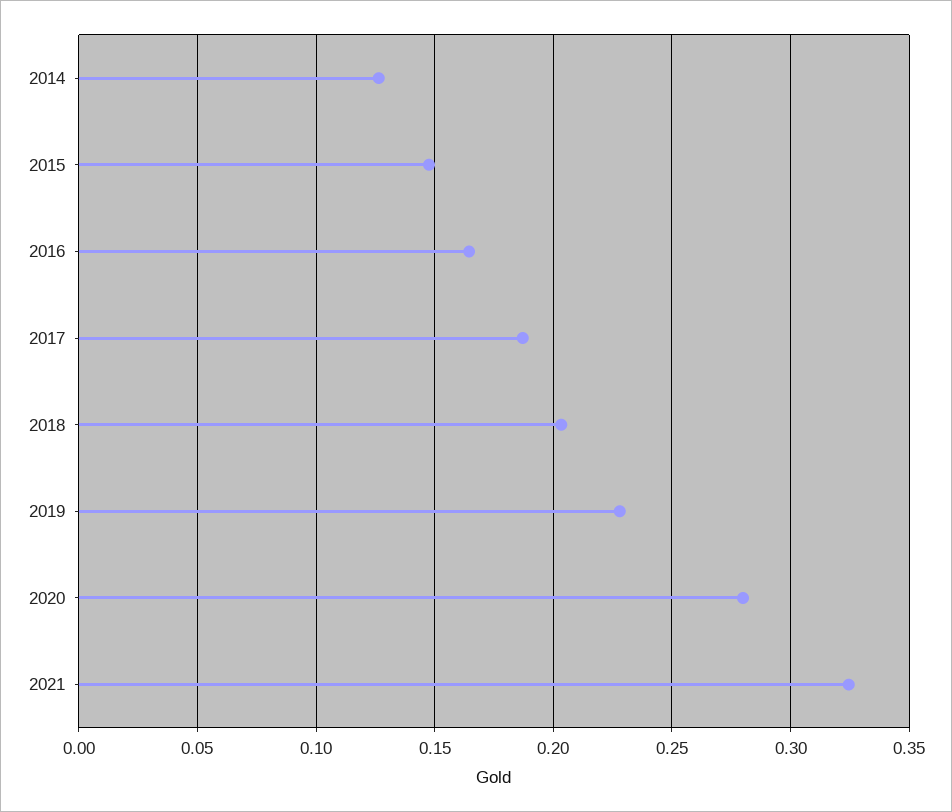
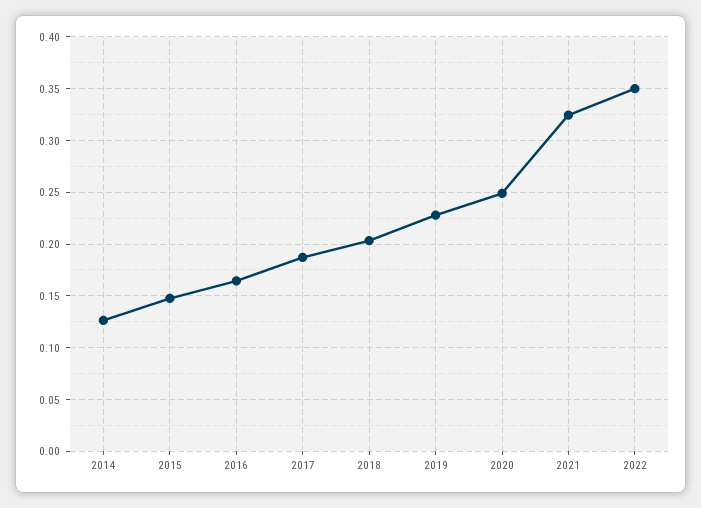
2020: 0.28 -> 0.25
2022: none -> 0.35

